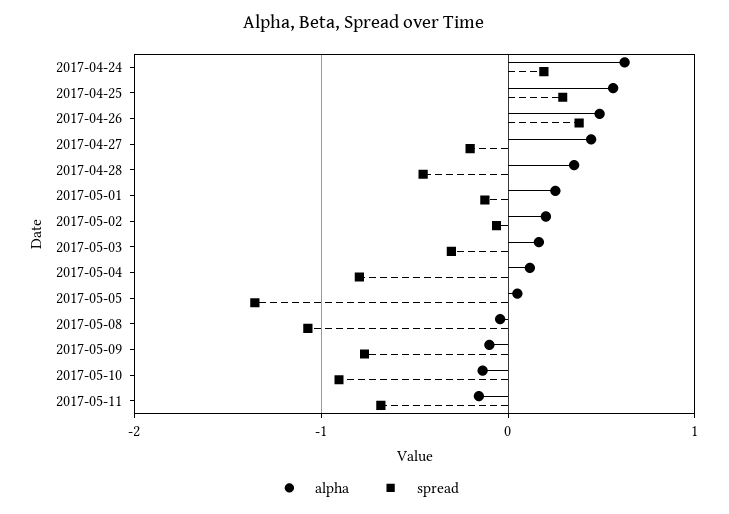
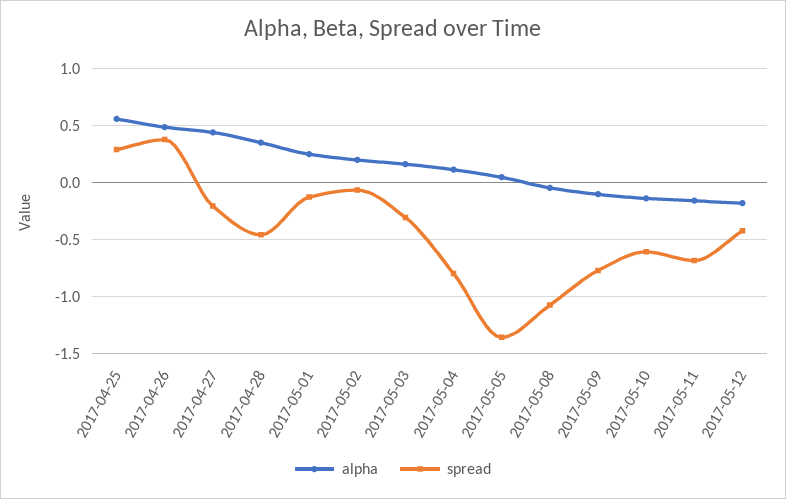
alpha, 2017-04-24: 0.6 -> none
spread, 2017-04-24: 0.2 -> none
spread, 2017-05-10: -0.9 -> -0.6
alpha, 2017-05-12: none -> -0.2
spread, 2017-05-12: none -> -0.4

